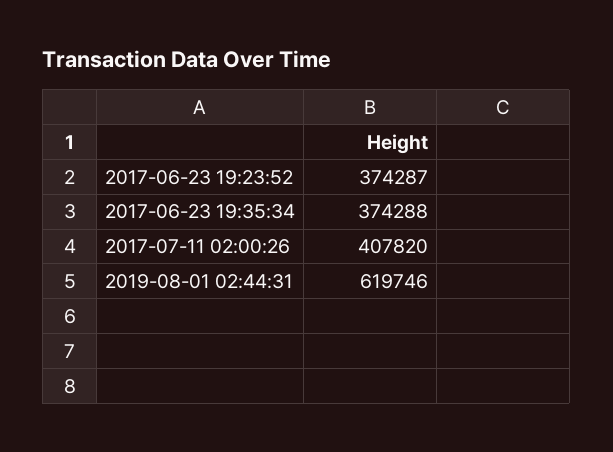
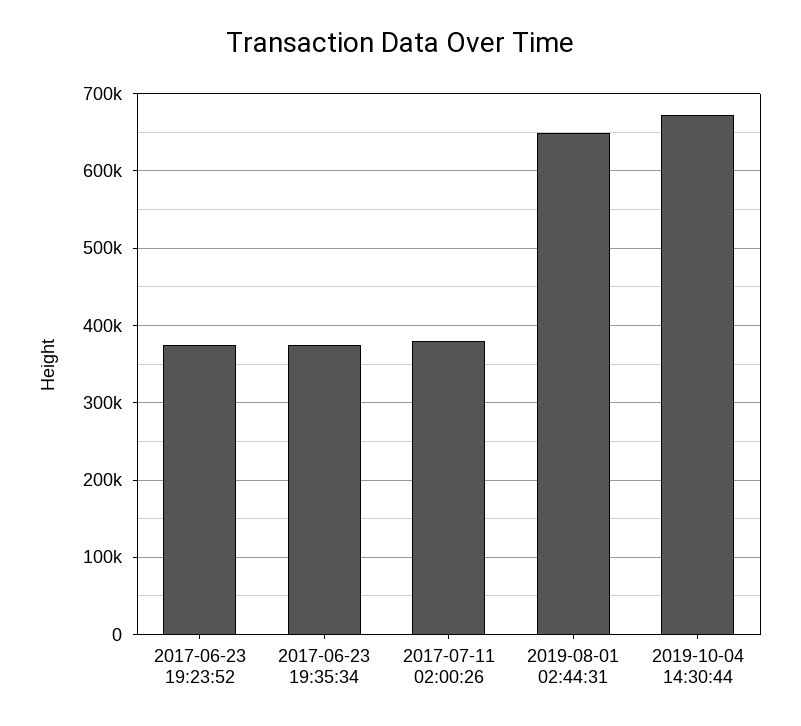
2017-07-11 02:00:26: 407820 -> 380000
2019-08-01 02:44:31: 619746 -> 650000
2019-10-04 14:30:44: none -> 670000

